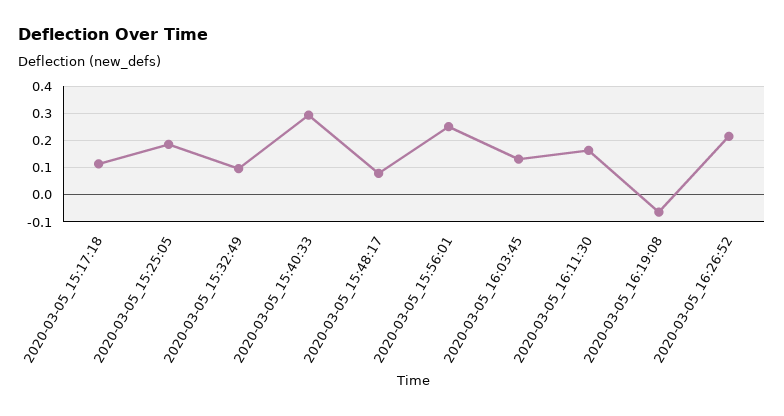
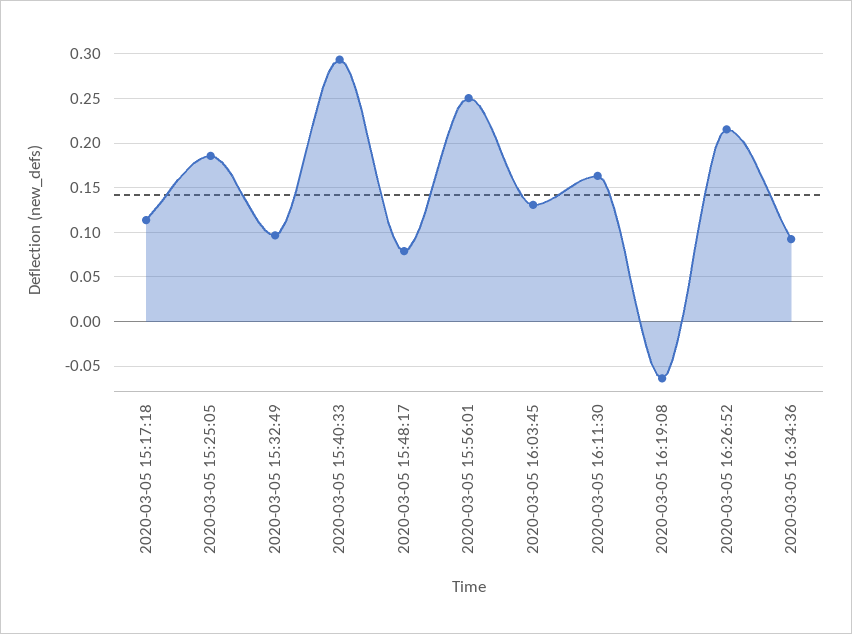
2020-03-05 16:34:36: none -> 0.09

